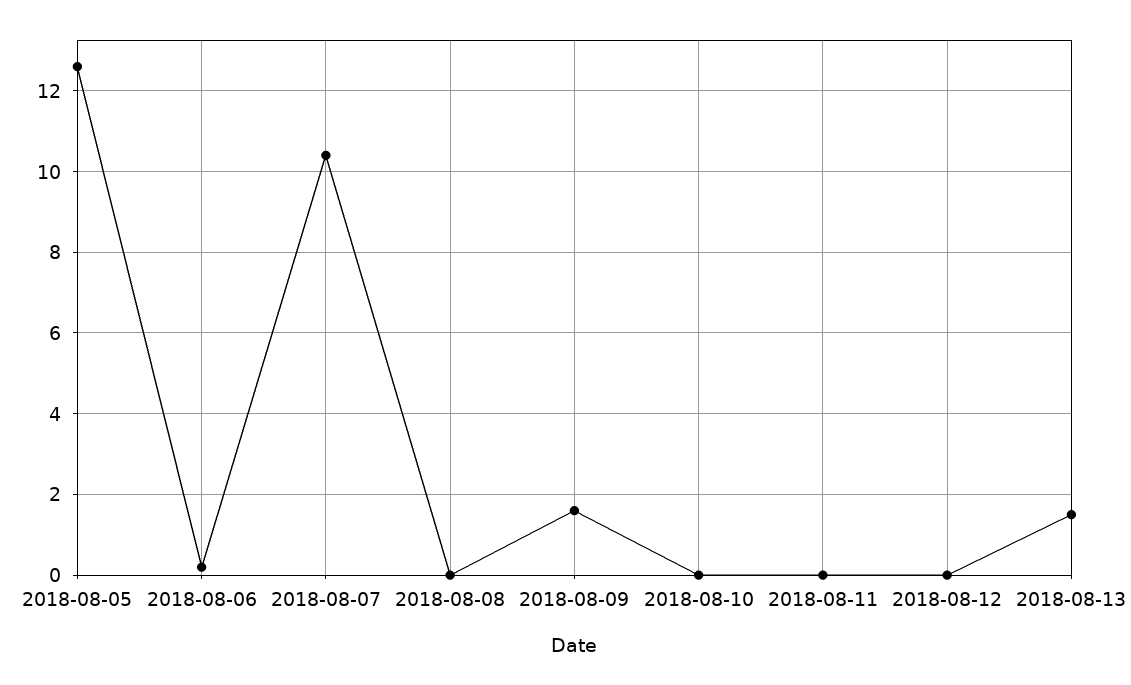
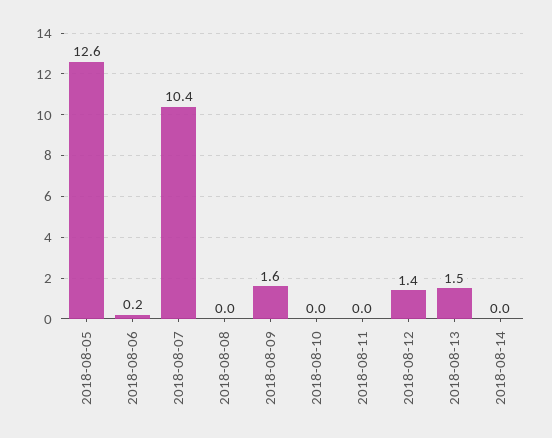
2018-08-12: 0 -> 1.4
2018-08-14: none -> 0

